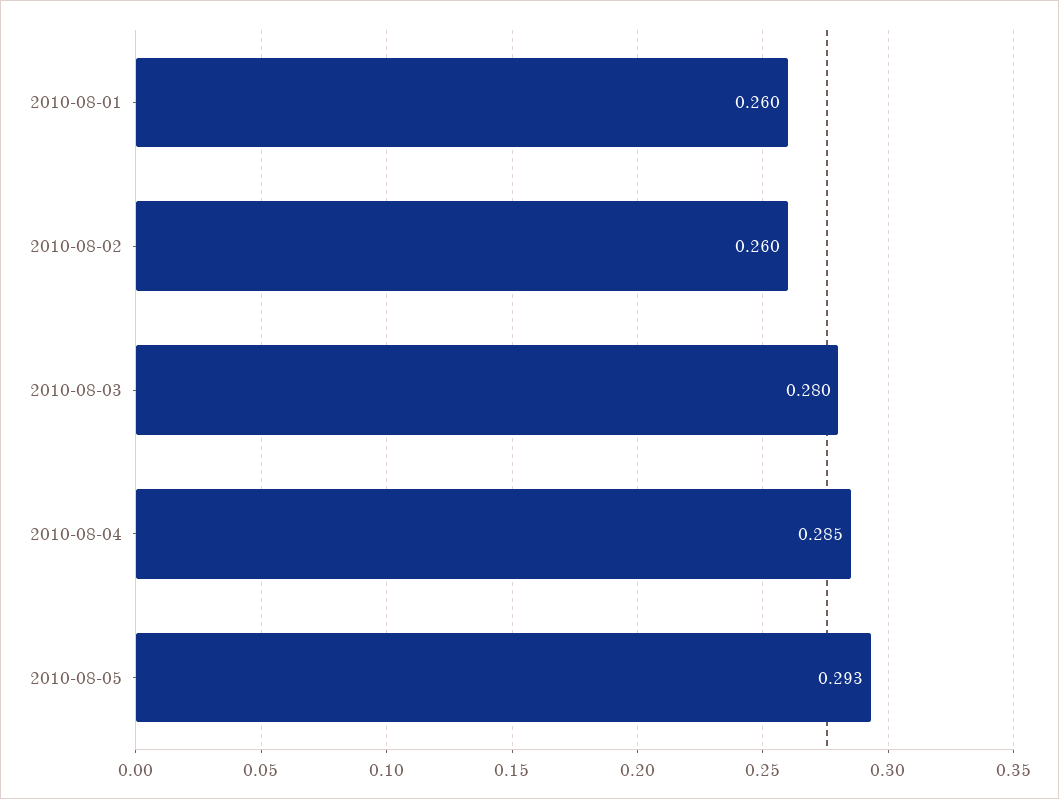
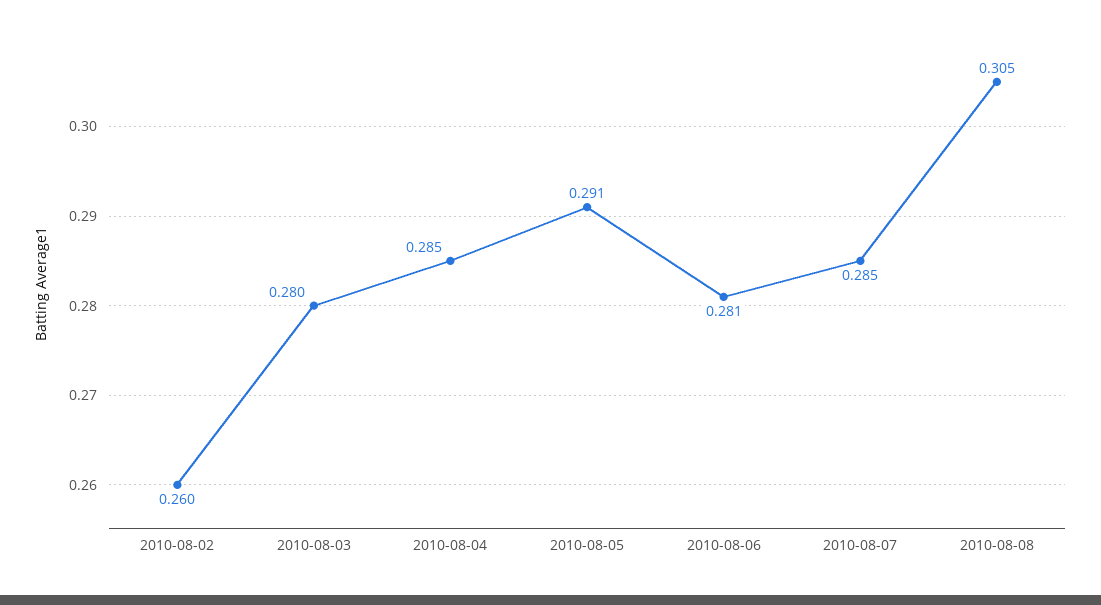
2010-08-01: 0.26 -> none
2010-08-05: 0.293 -> 0.291
2010-08-06: none -> 0.281
2010-08-07: none -> 0.285
2010-08-08: none -> 0.305

